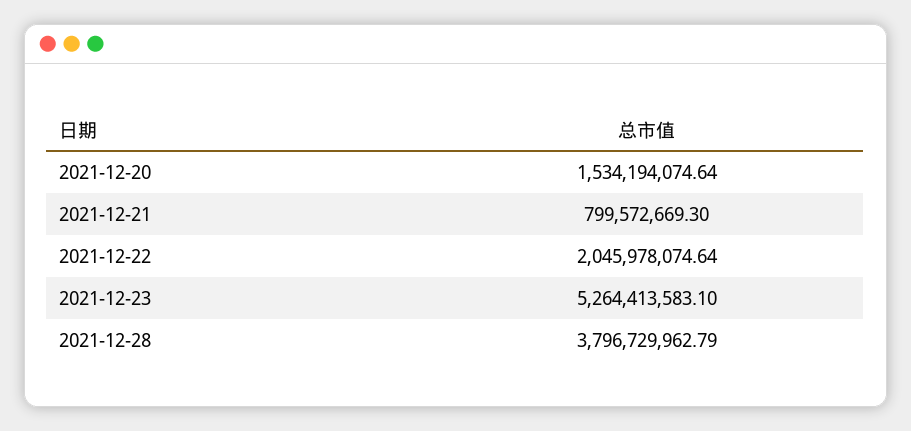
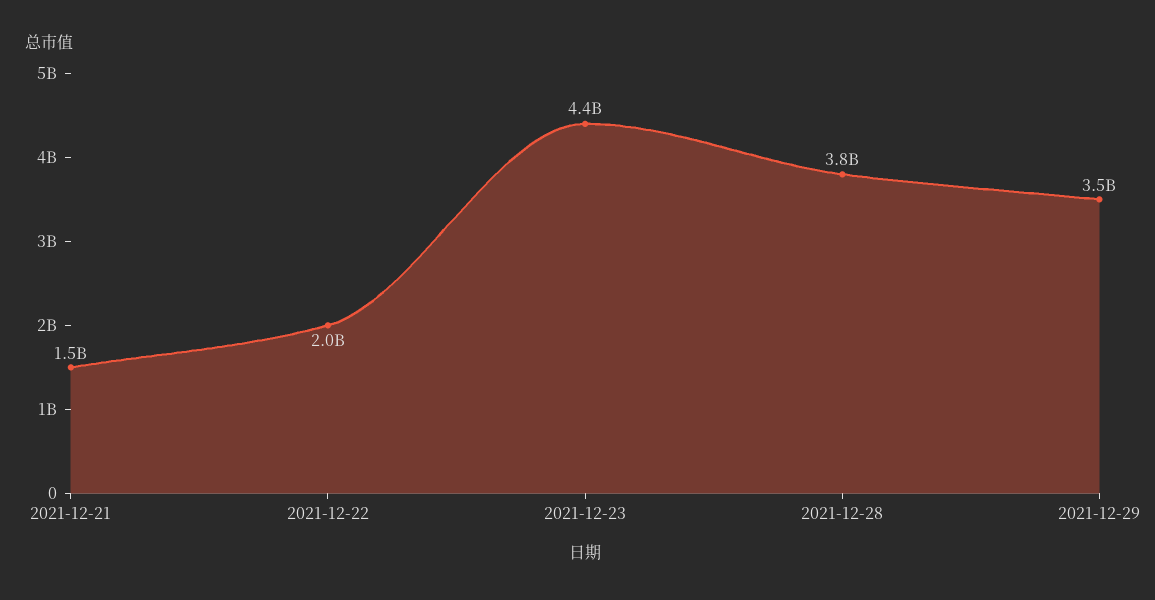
2021-12-20: 1534194074.64 -> none
2021-12-21: 799572669.3 -> 1500000000
2021-12-23: 5264413583.1 -> 4400000000
2021-12-29: none -> 3500000000

